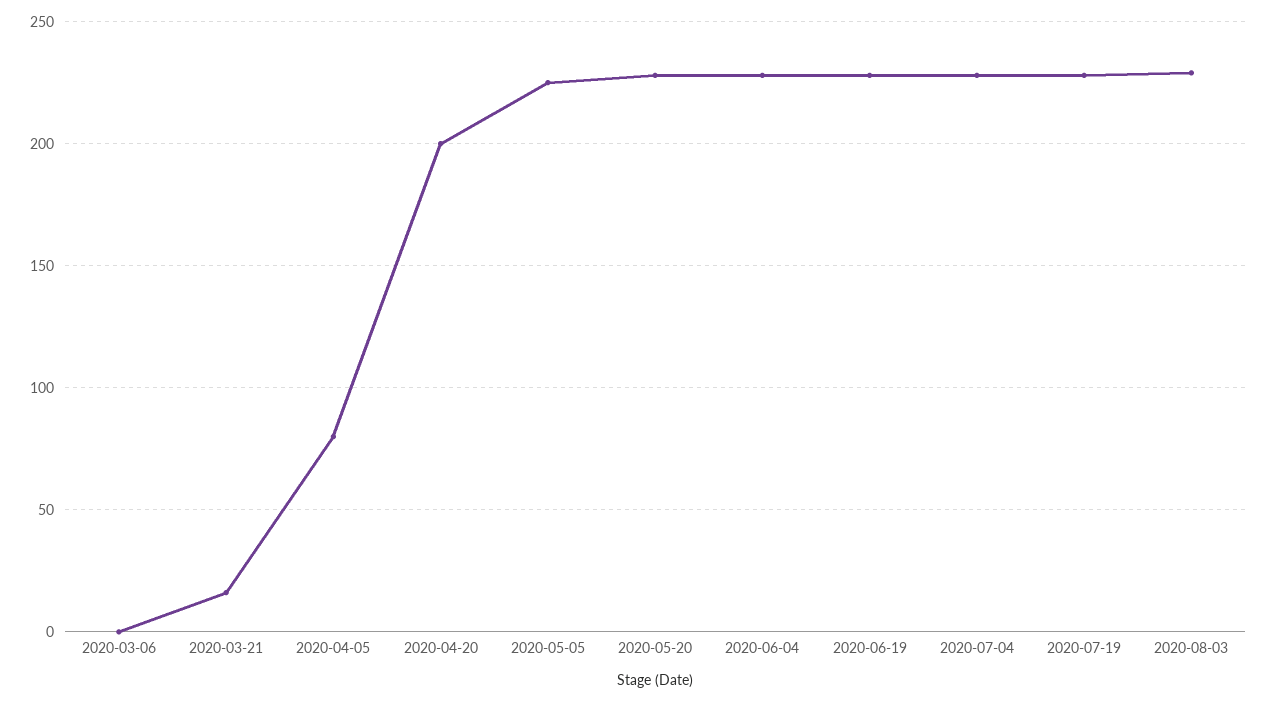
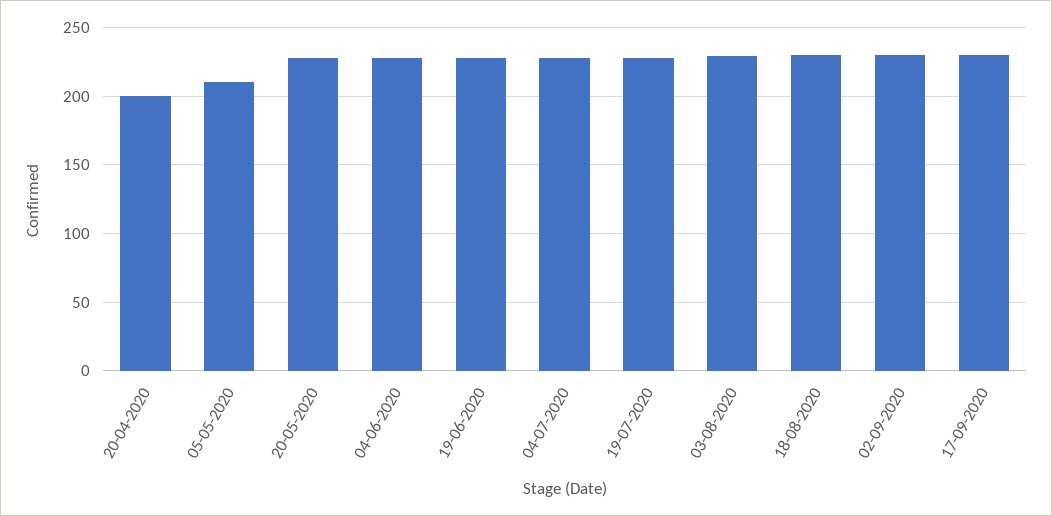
2020-03-06: 0 -> none
2020-03-21: 15 -> none
2020-04-05: 80 -> none
2020-05-05: 225 -> 210
18-08-2020: none -> 230
02-09-2020: none -> 230
17-09-2020: none -> 230

